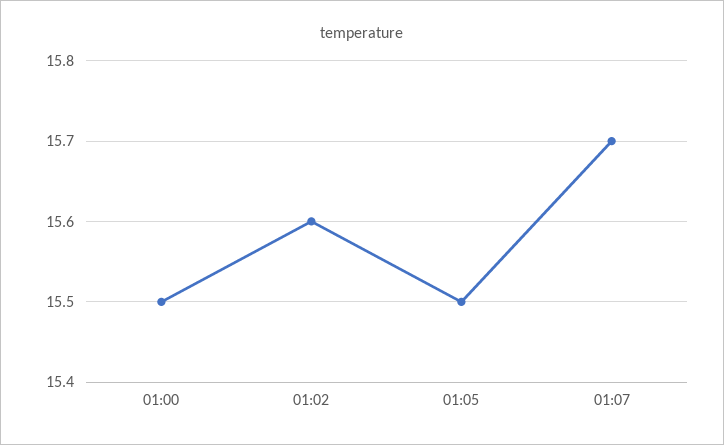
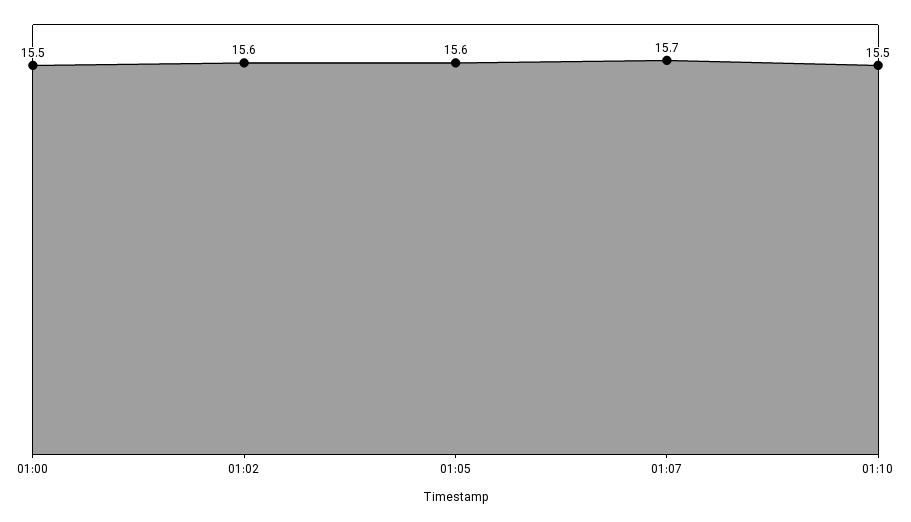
01:05: 15.5 -> 15.6
01:10: none -> 15.5

